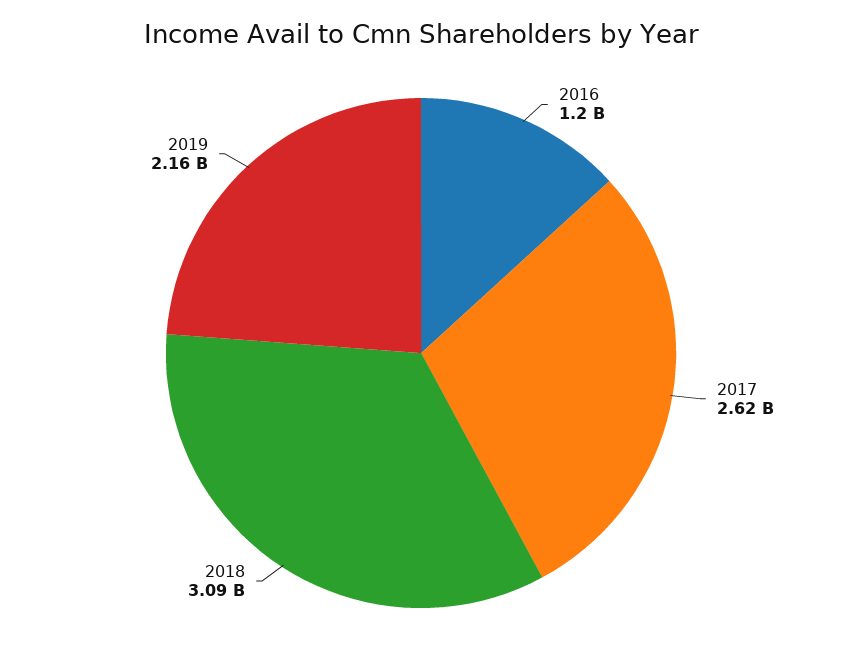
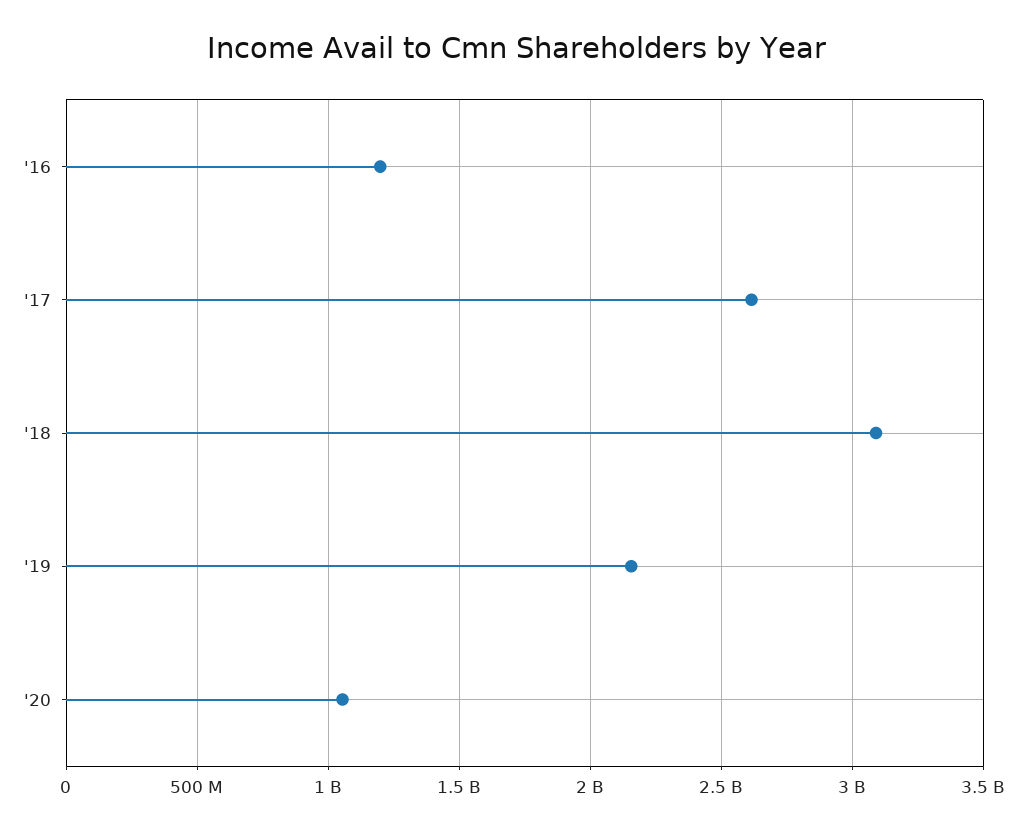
'20: none -> 1050000000

